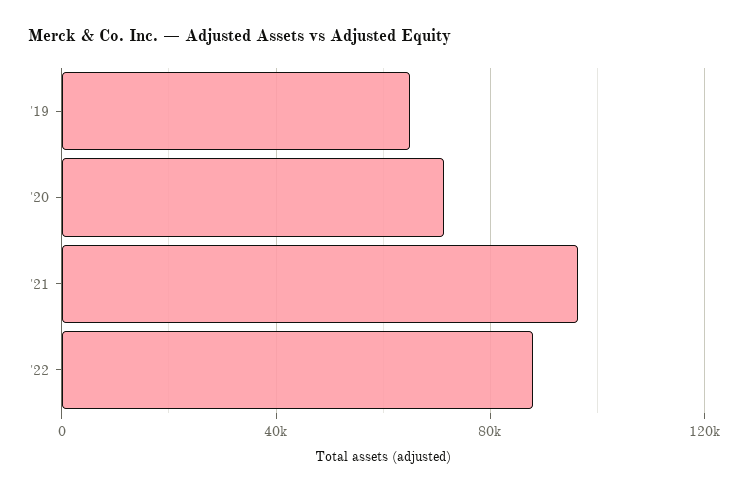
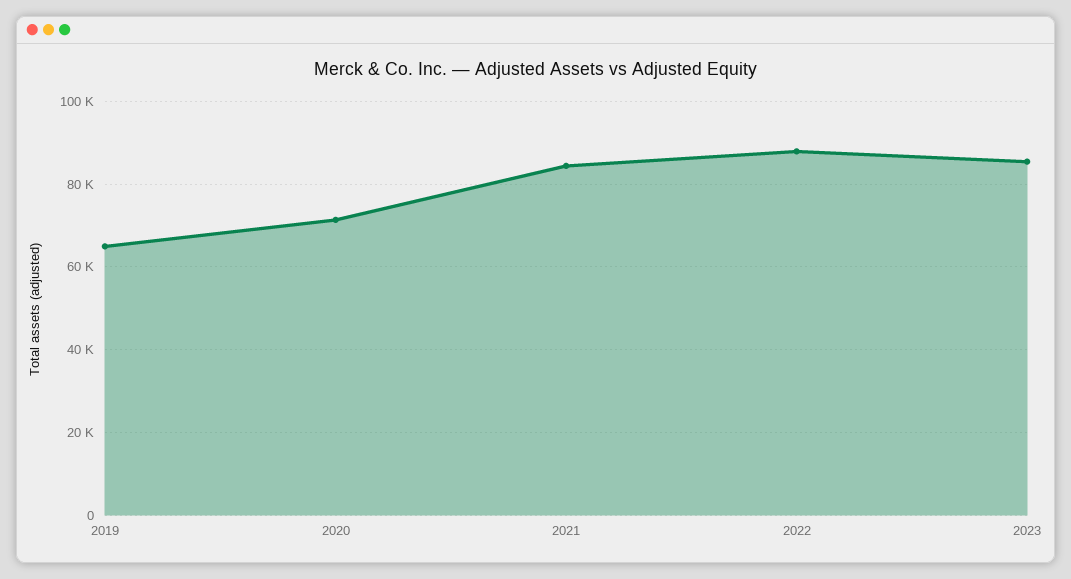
'21: 95000 -> 84000
2023: none -> 86000

